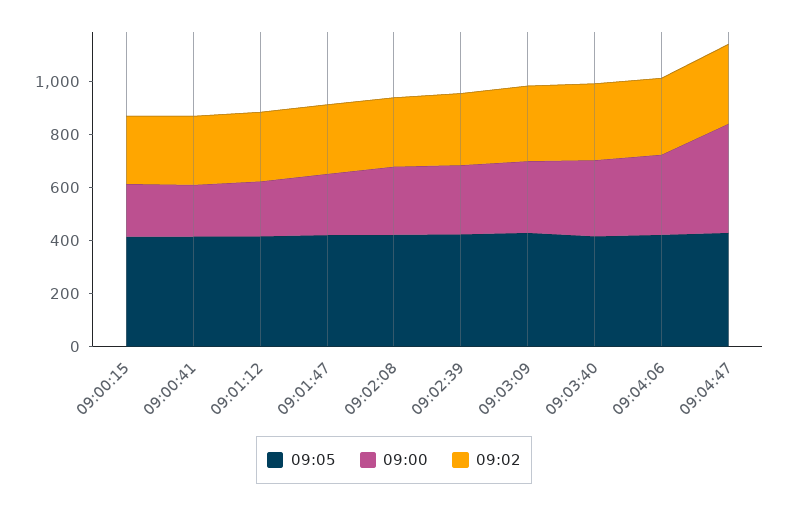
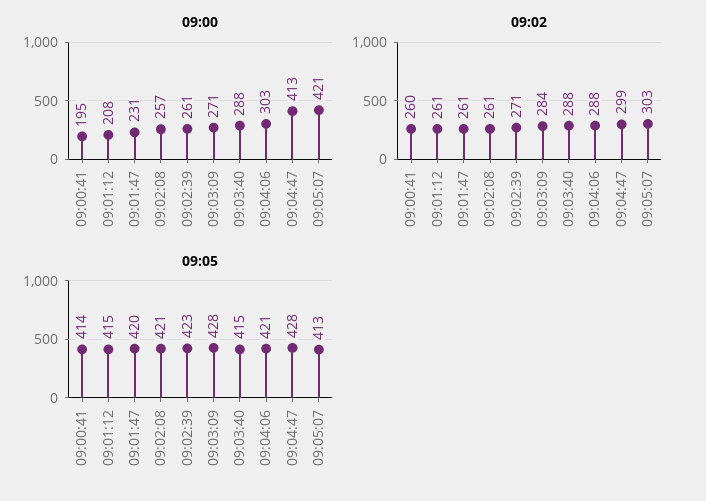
09:05, 09:00:15: 400 -> none
09:00, 09:00:15: 200 -> none
09:02, 09:00:15: 250 -> none
09:00, 09:05:07: none -> 421
09:02, 09:05:07: none -> 303
09:05, 09:05:07: none -> 413

